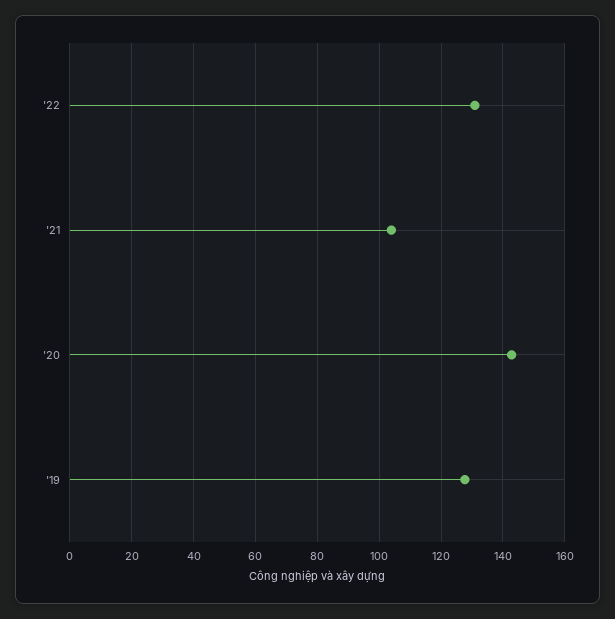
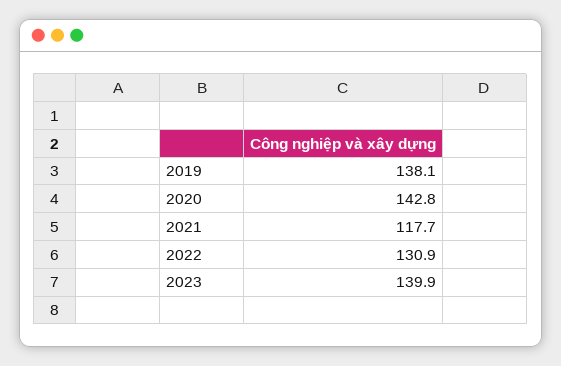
'21: 104 -> 117.7
'19: 128 -> 138.1
2023: none -> 139.9

